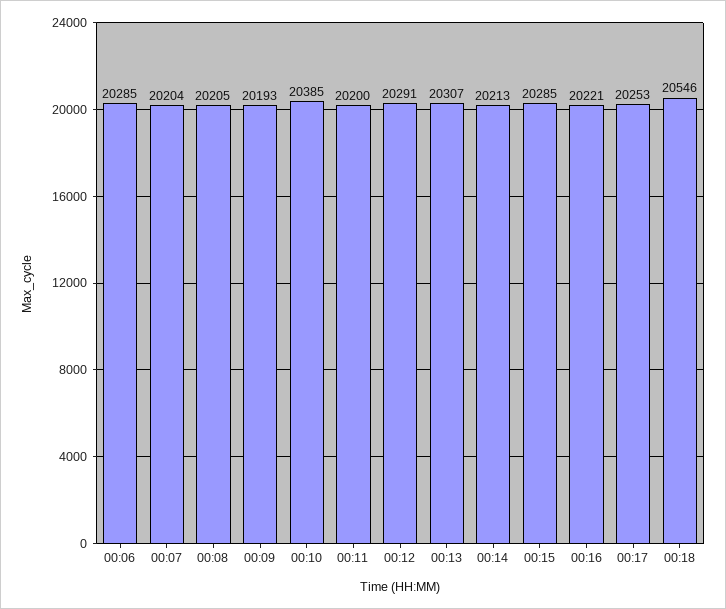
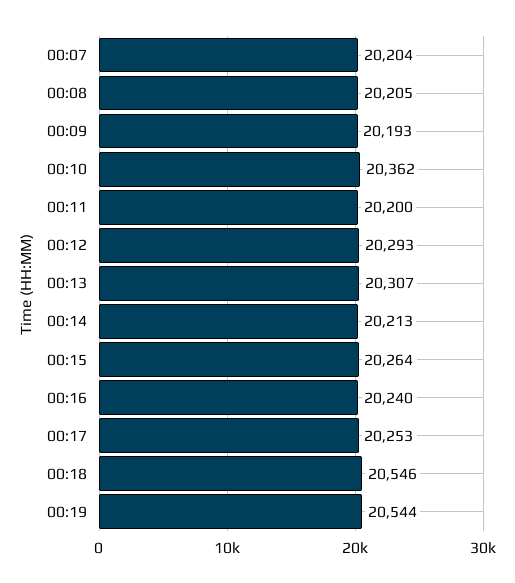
00:06: 20285 -> none
00:10: 20385 -> 20362
00:12: 20291 -> 20293
00:15: 20285 -> 20264
00:16: 20221 -> 20240
00:19: none -> 20544

